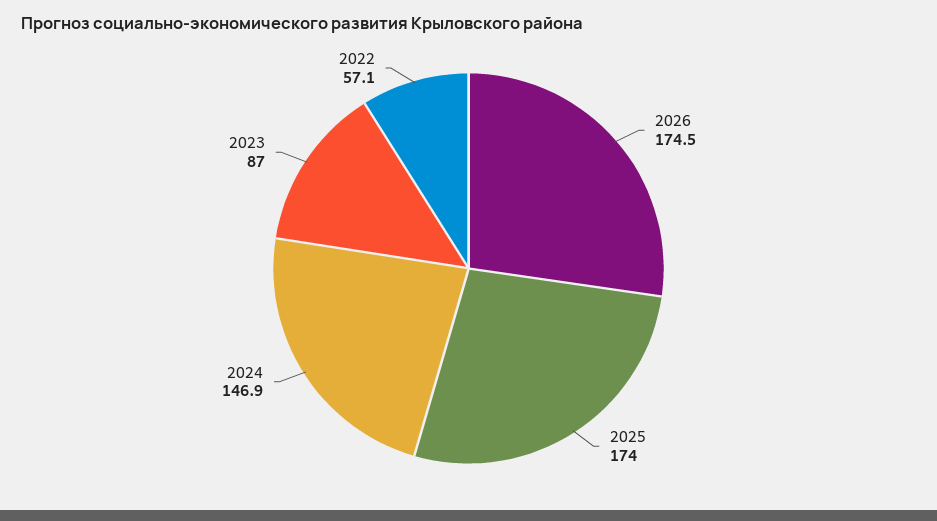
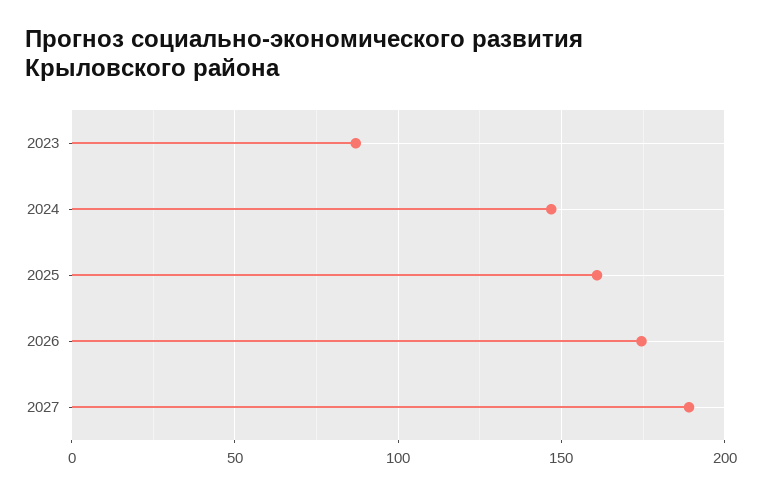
2025: 174 -> 160
2022: 57.1 -> none
2027: none -> 190

